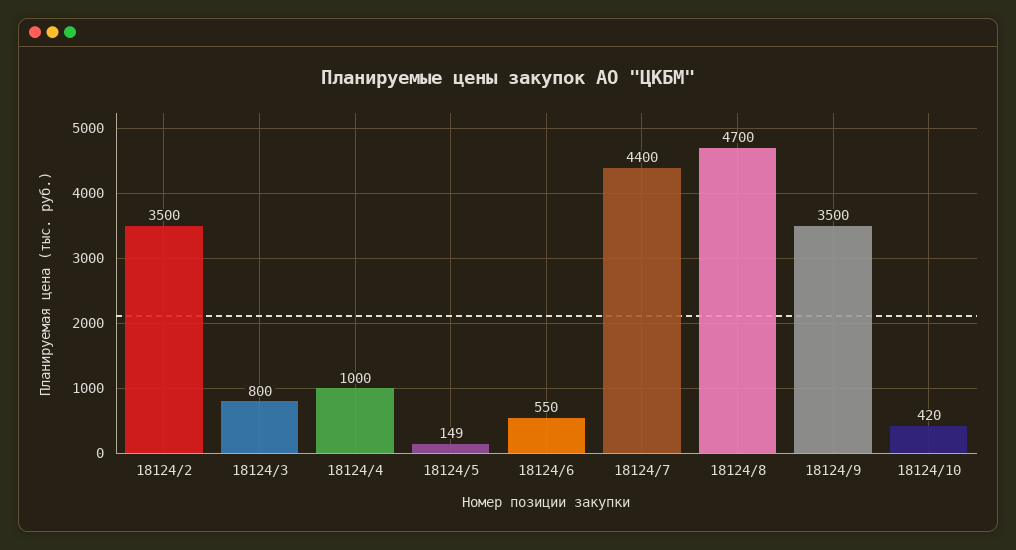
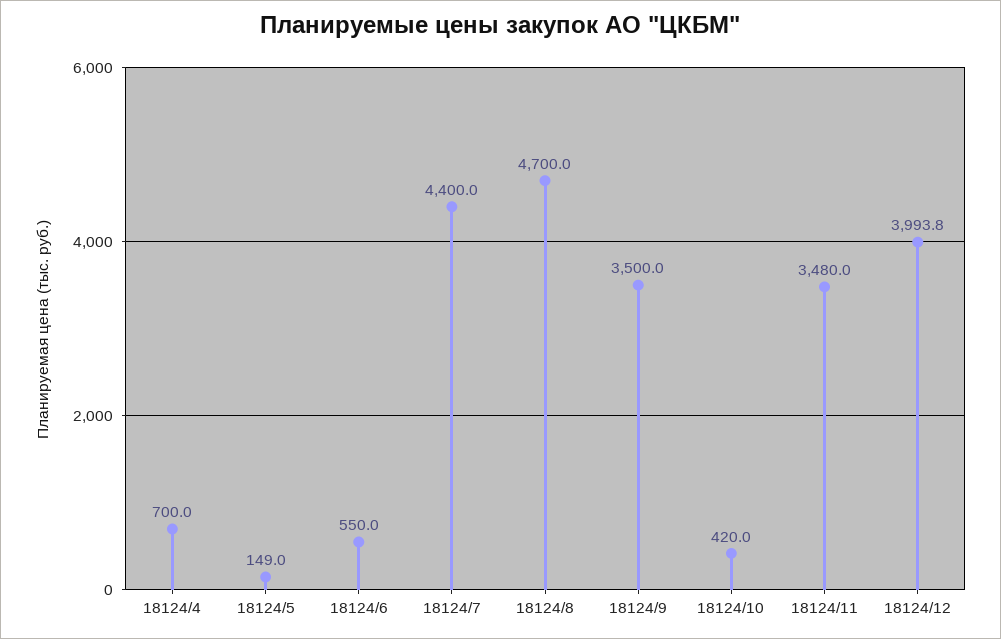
18124/2: 3500 -> none
18124/3: 800 -> none
18124/4: 1000 -> 700
18124/11: none -> 3480
18124/12: none -> 3993.8

